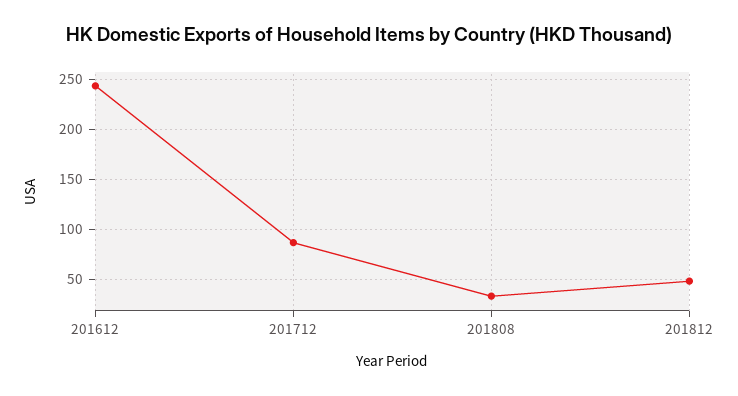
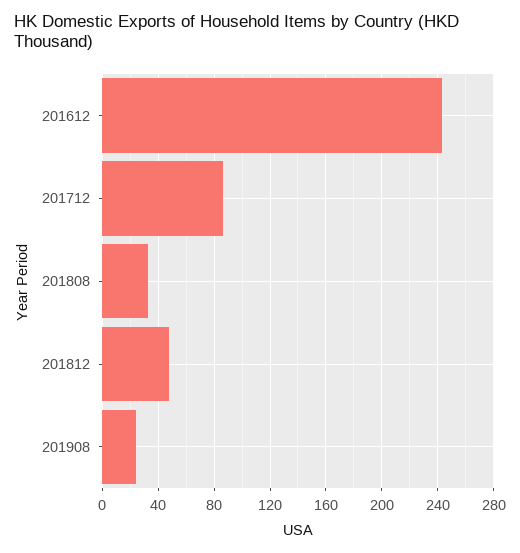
201908: none -> 25

